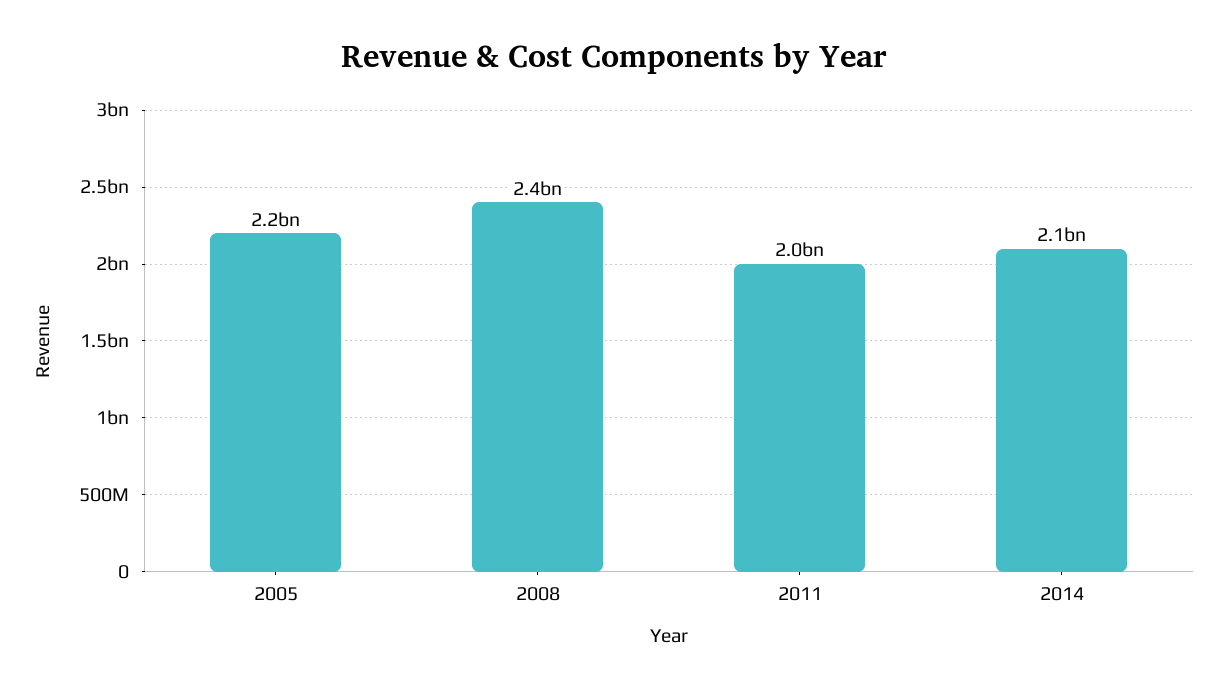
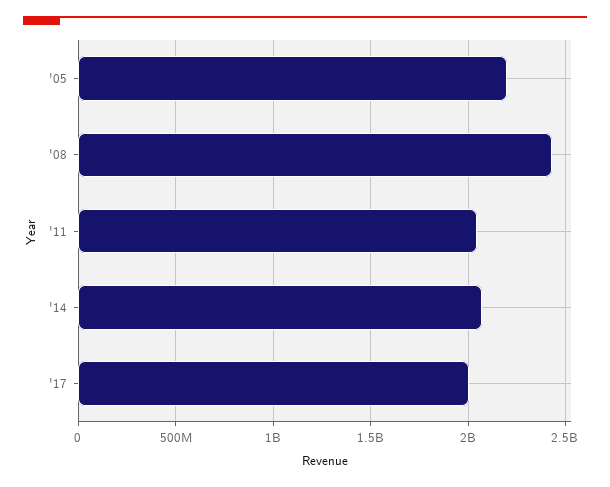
'17: none -> 2000000000

